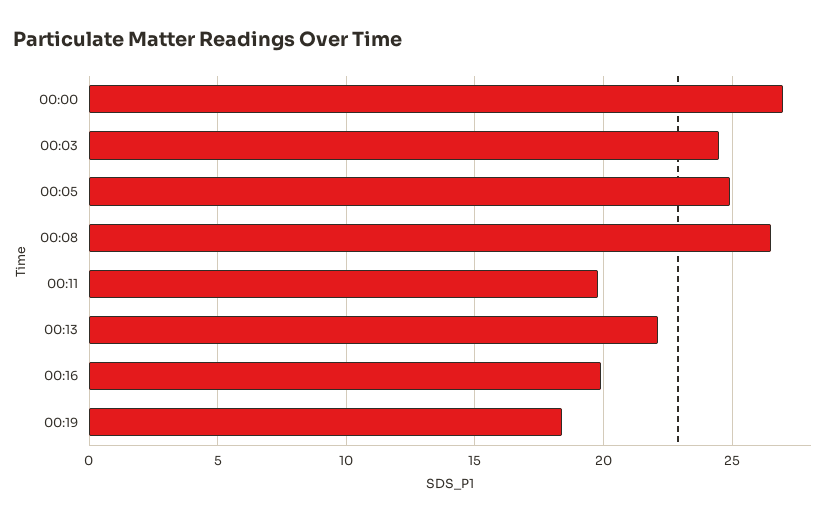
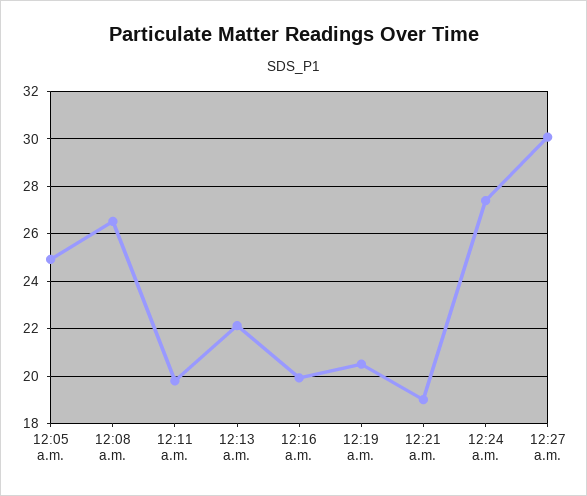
00:00: 27 -> none
00:03: 24.5 -> none
00:19: 18.5 -> 20.5
12:21 a.m.: none -> 19
12:24 a.m.: none -> 27.5
12:27 a.m.: none -> 30

